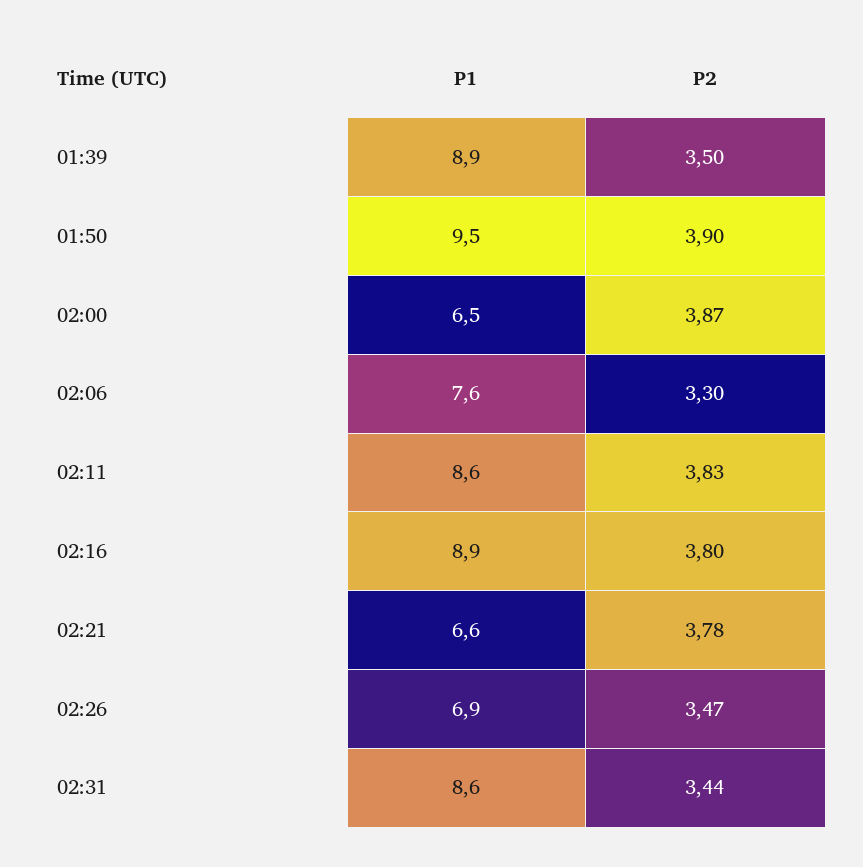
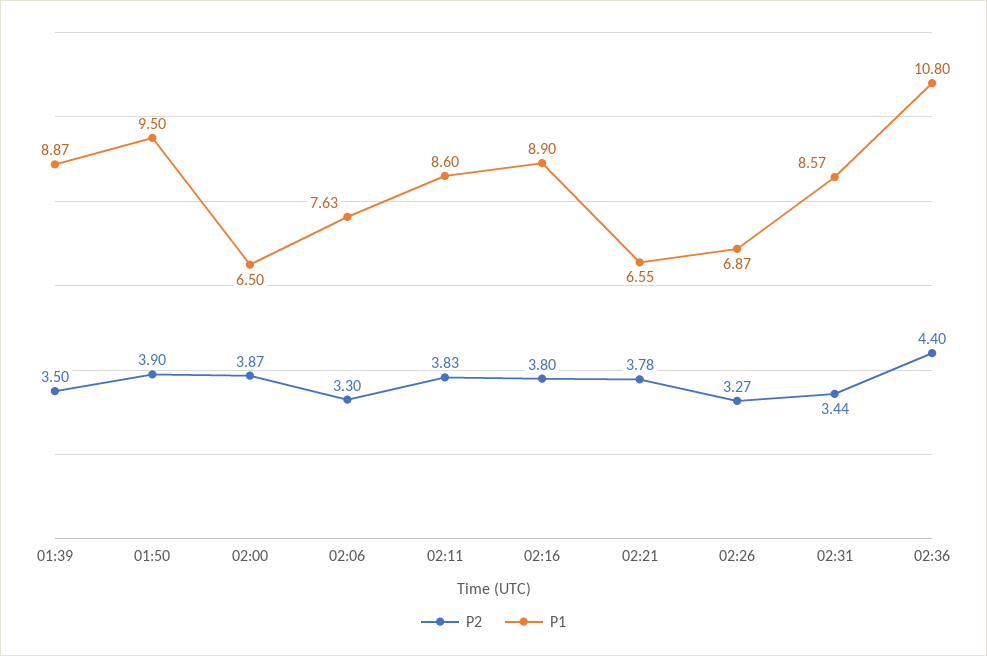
P2, 02:26: 3.47 -> 3.27
P2, 02:36: none -> 4.4
P1, 02:36: none -> 10.8

